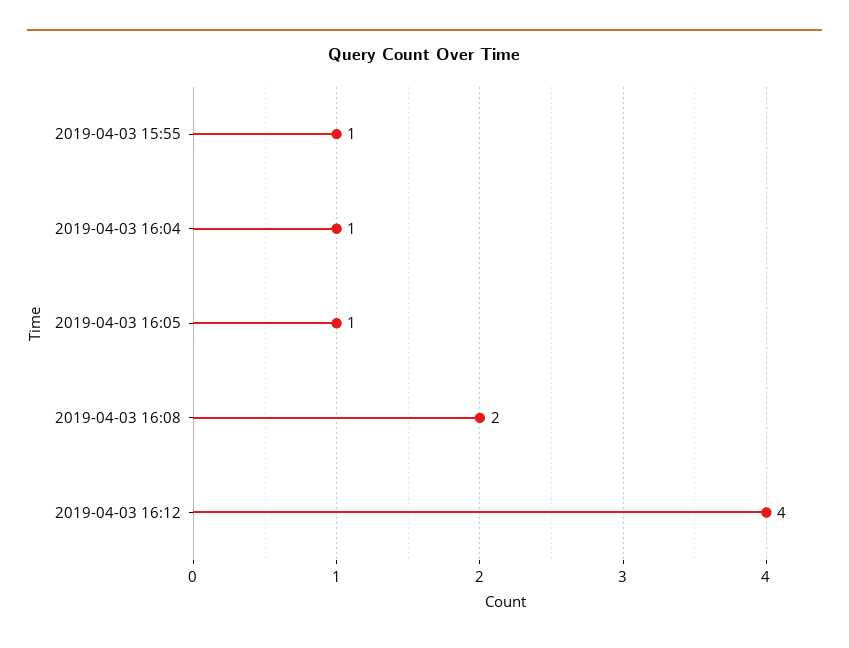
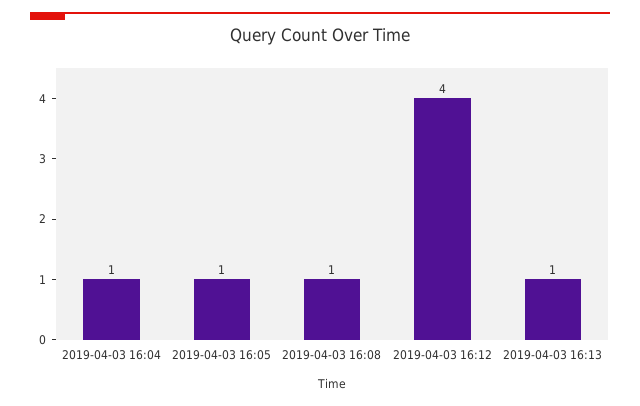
2019-04-03 15:55: 1 -> none
2019-04-03 16:08: 2 -> 1
2019-04-03 16:13: none -> 1

